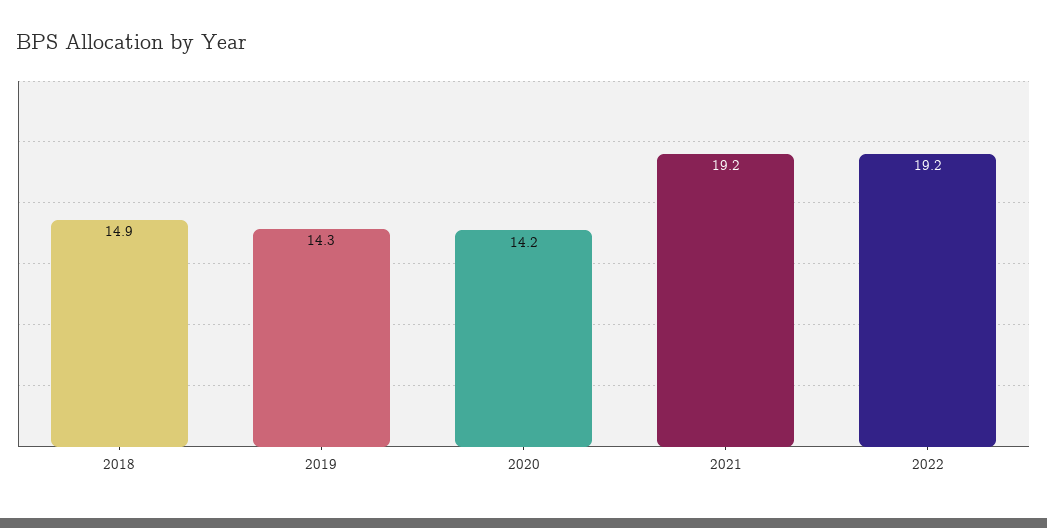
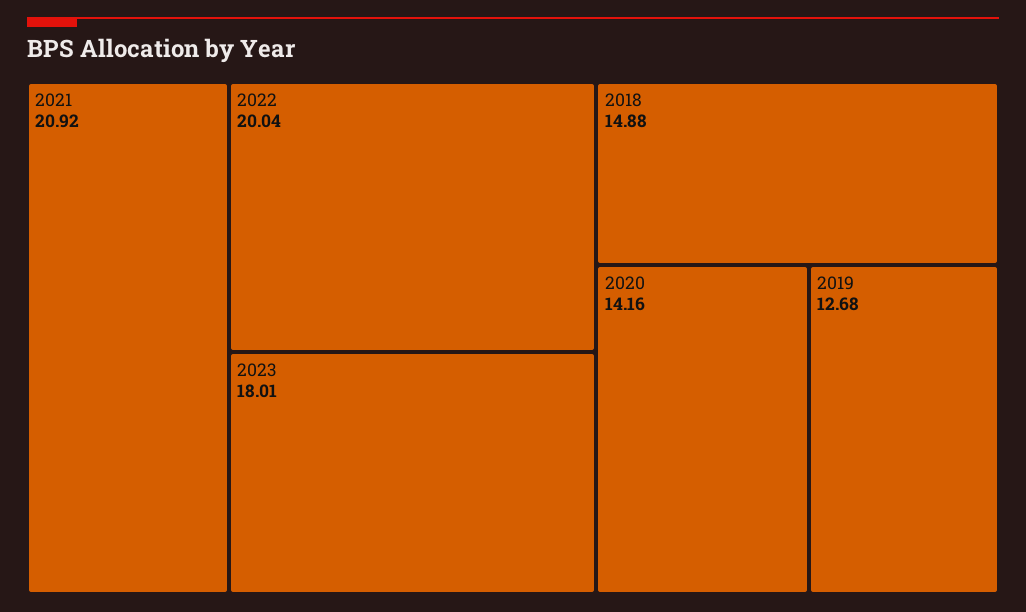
2019: 14.3 -> 12.68
2021: 19.2 -> 20.92
2022: 19.2 -> 20.04
2023: none -> 18.01

